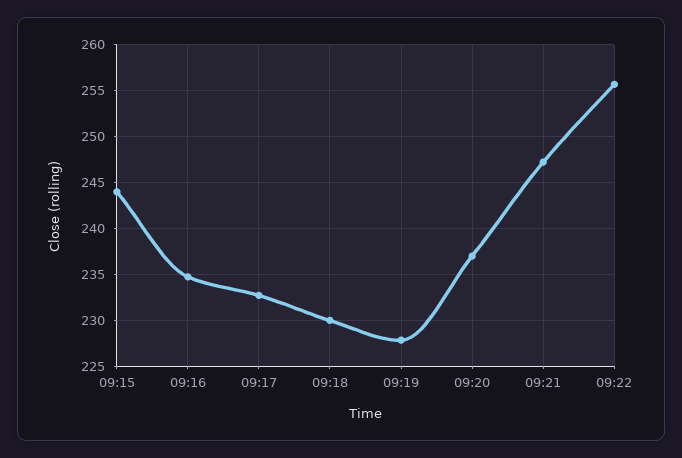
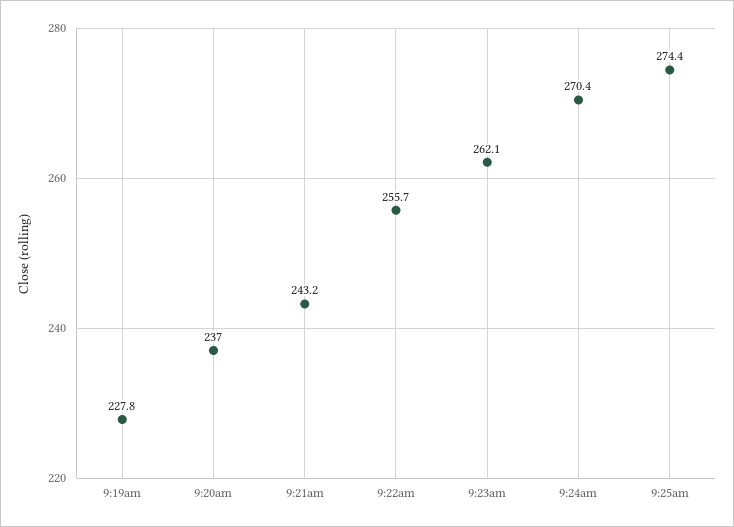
09:15: 244 -> none
09:16: 235 -> none
09:17: 233 -> none
09:18: 230 -> none
09:21: 247 -> 243.2
9:23am: none -> 262.1
9:24am: none -> 270.4
9:25am: none -> 274.4

